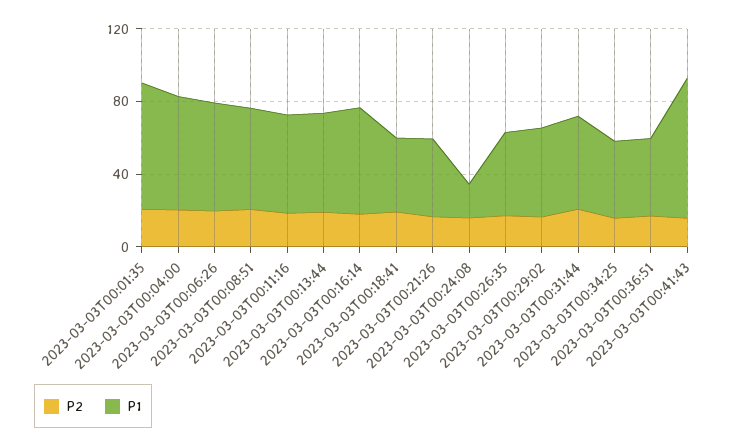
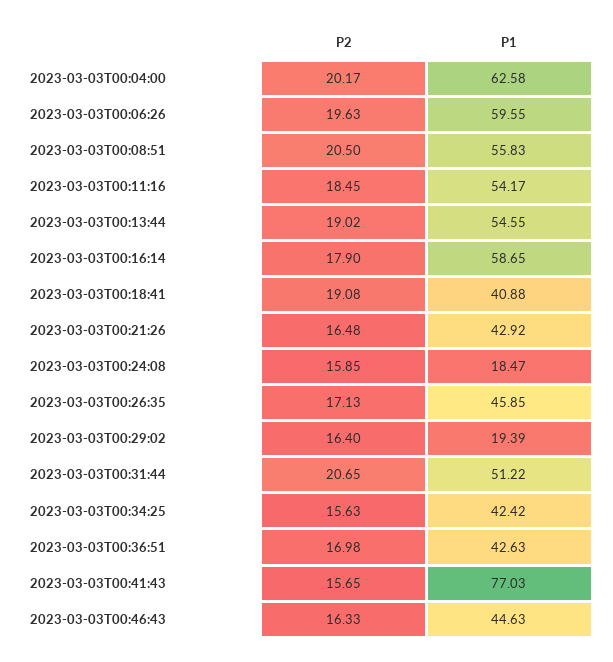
P2, 2023-03-03T00:01:35: 20 -> none
P1, 2023-03-03T00:01:35: 70 -> none
P1, 2023-03-03T00:29:02: 50 -> 19.39
P2, 2023-03-03T00:46:43: none -> 16.33
P1, 2023-03-03T00:46:43: none -> 44.63

